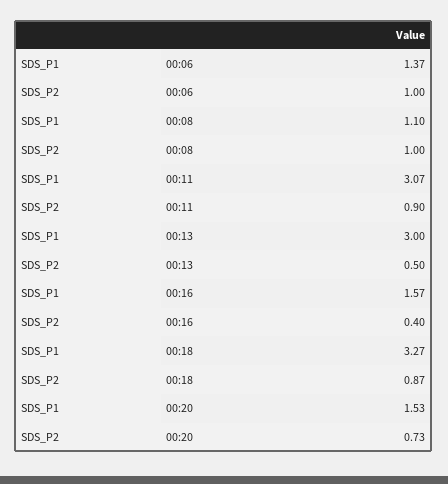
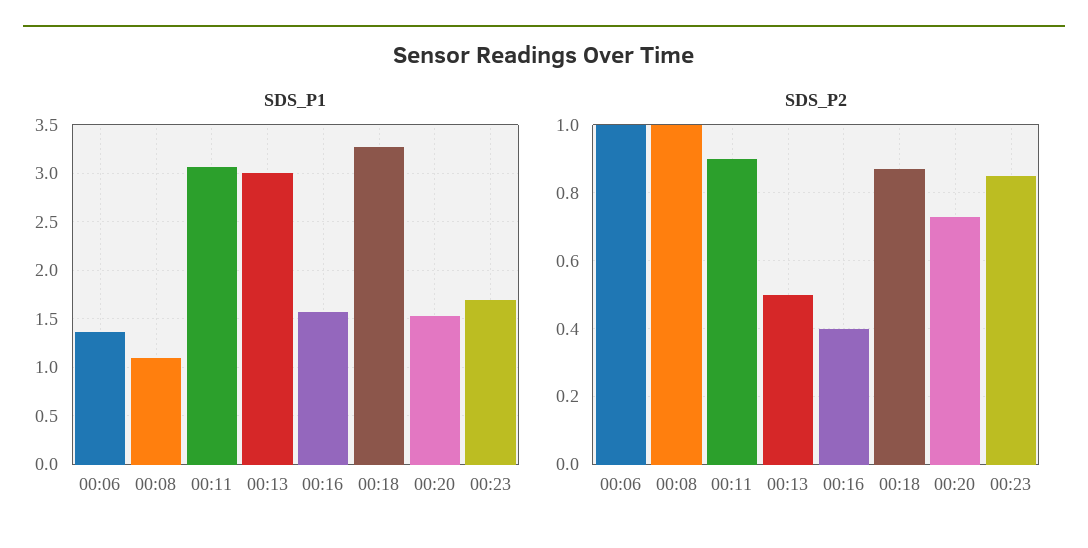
SDS_P1, 00:23: none -> 1.7
SDS_P2, 00:23: none -> 0.85

